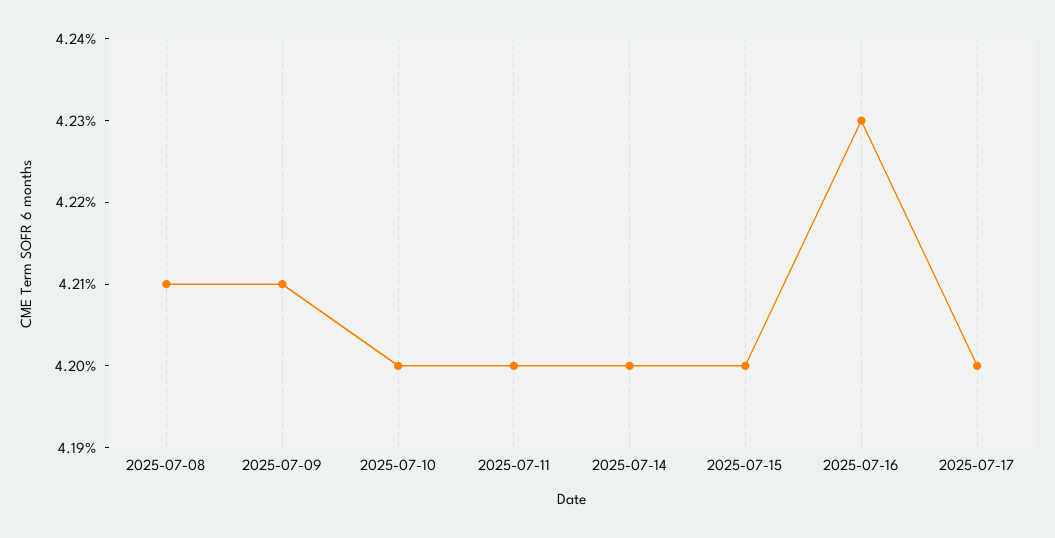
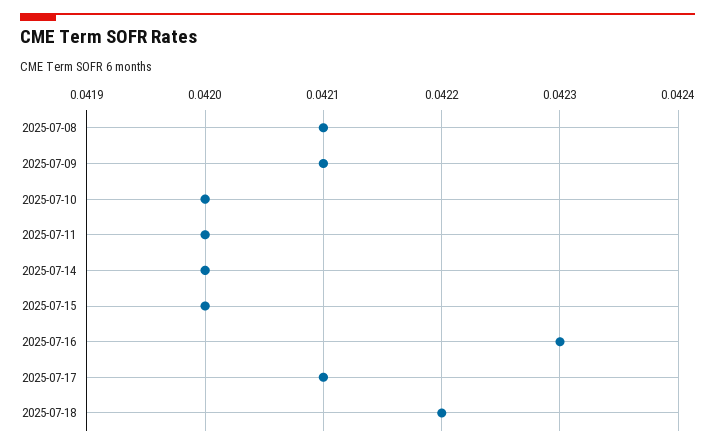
2025-07-17: 0.042 -> 0.0421
2025-07-18: none -> 0.0422

